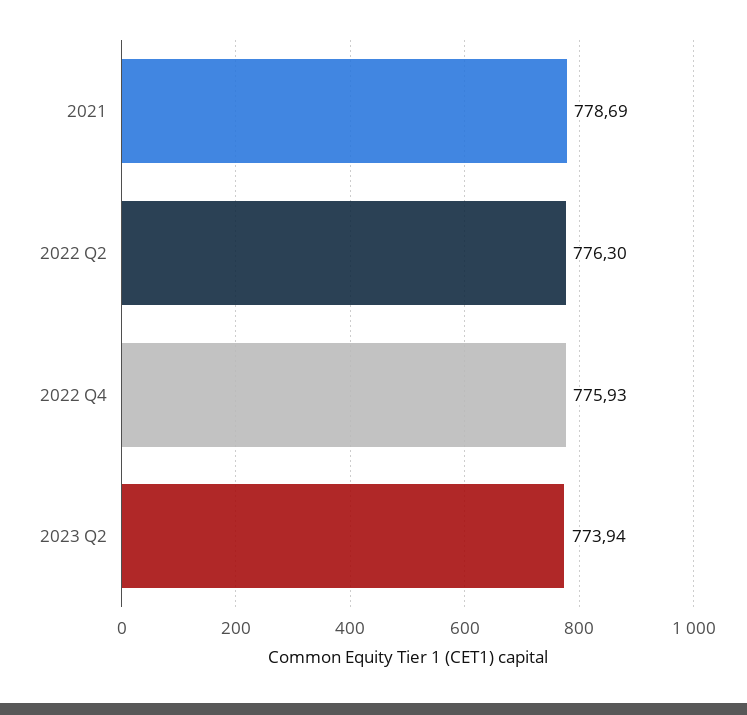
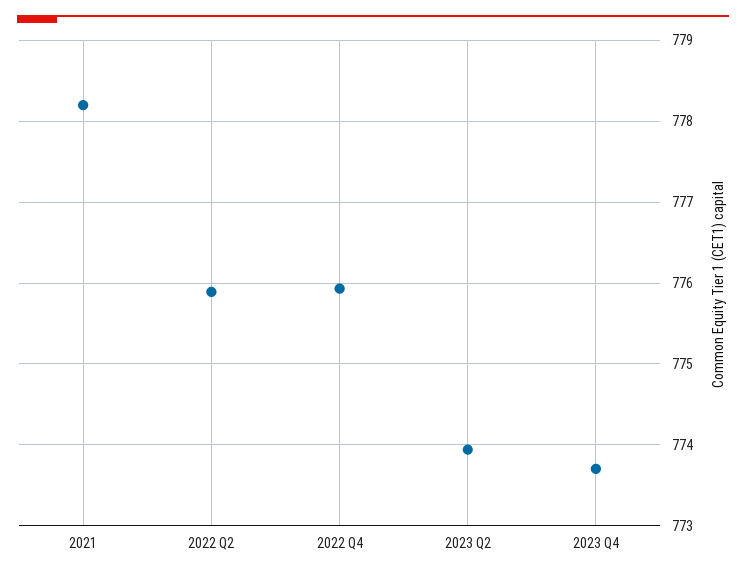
2021: 778.69 -> 778.2
2022 Q2: 776.3 -> 775.9
2023 Q4: none -> 773.7

